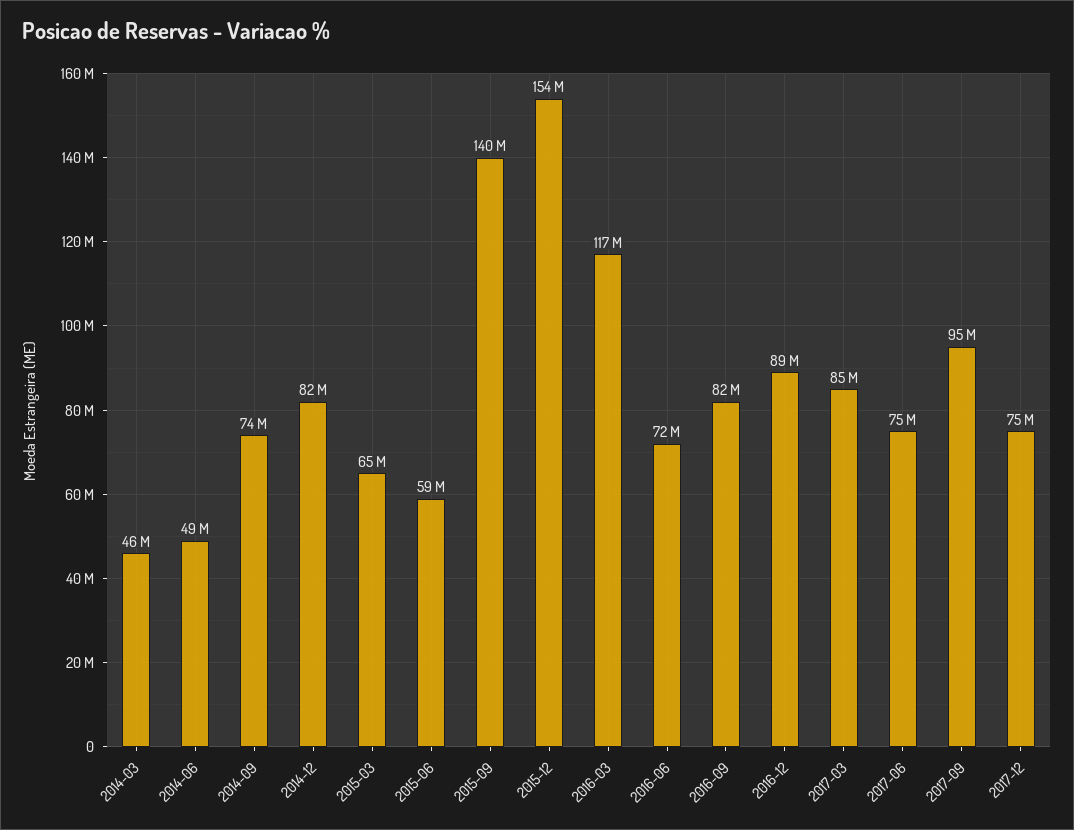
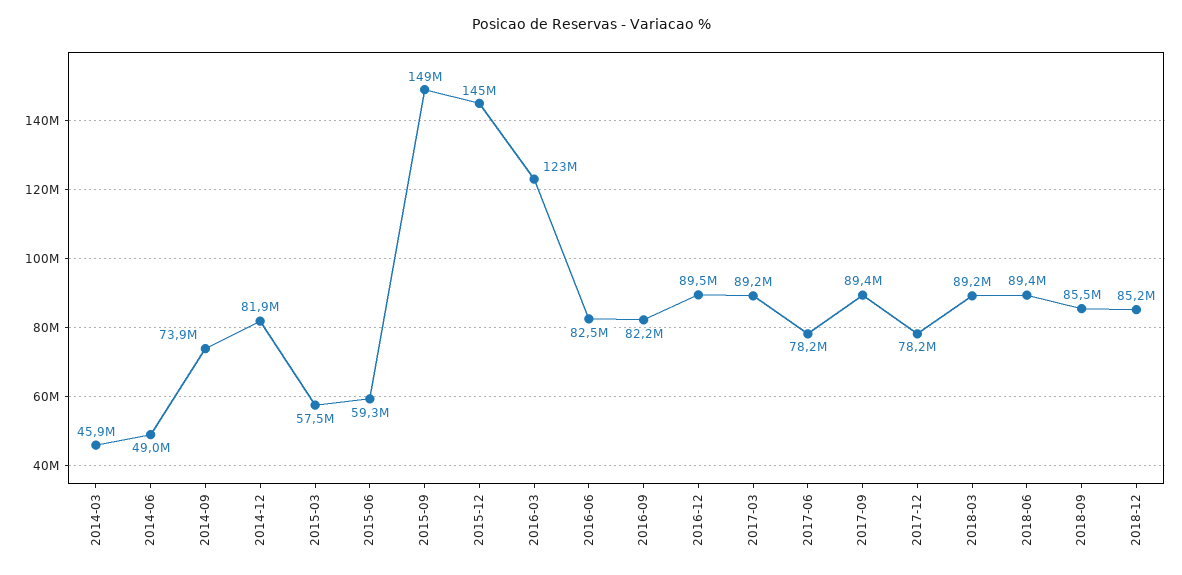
2015-03: 65000000 -> 57500000
2015-09: 140000000 -> 149000000
2015-12: 154000000 -> 145000000
2016-03: 117000000 -> 123000000
2016-06: 72000000 -> 82500000
2017-03: 85000000 -> 89200000
2017-06: 75000000 -> 78200000
2017-09: 95000000 -> 89400000
2017-12: 75000000 -> 78200000
2018-03: none -> 89200000
2018-06: none -> 89400000
2018-09: none -> 85500000
2018-12: none -> 85200000

